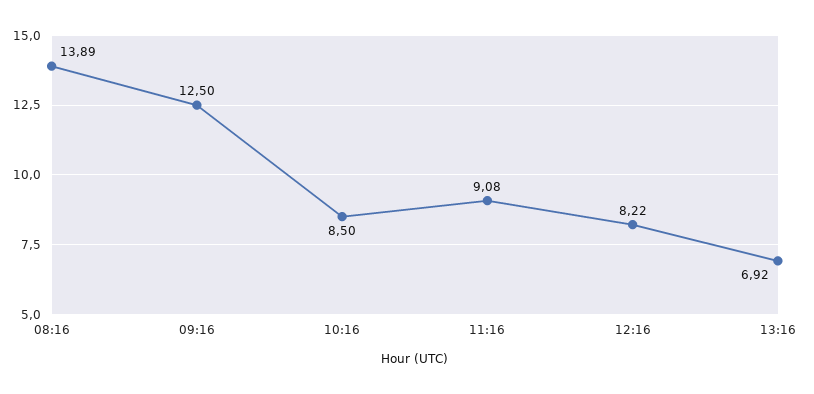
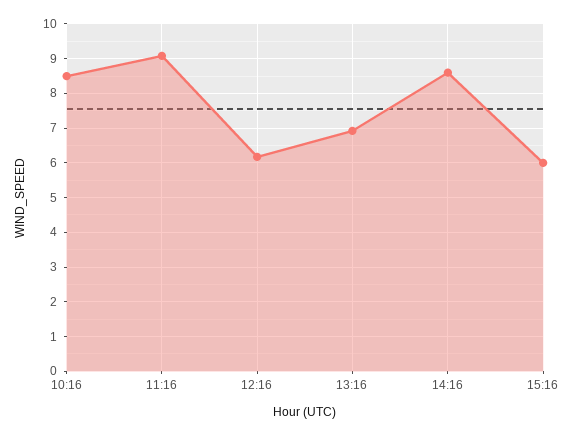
08:16: 13.89 -> none
09:16: 12.5 -> none
12:16: 8.22 -> 6.2
14:16: none -> 8.6
15:16: none -> 6

